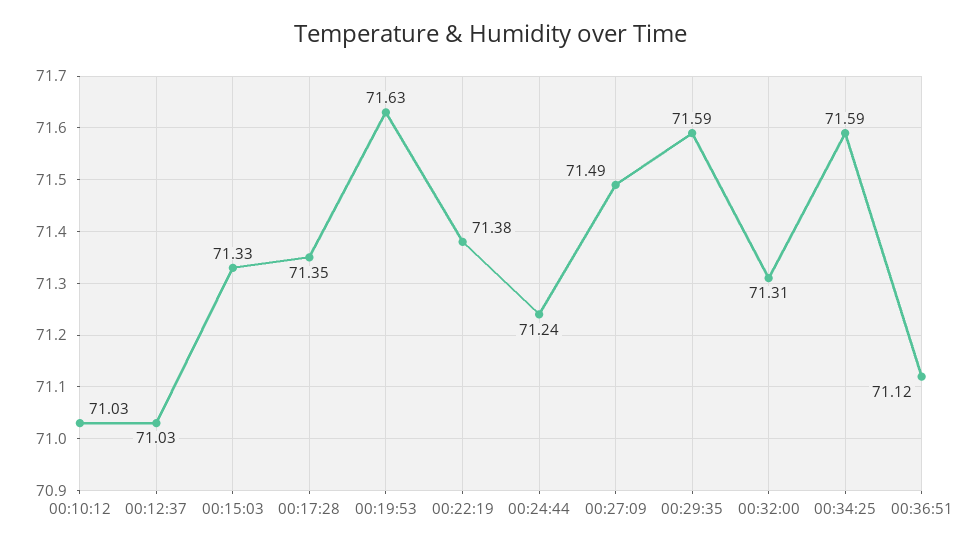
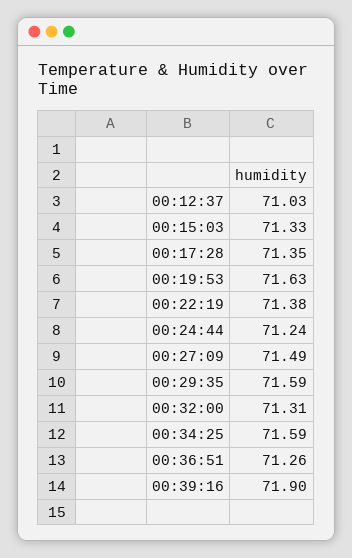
00:10:12: 71.03 -> none
00:36:51: 71.12 -> 71.26
00:39:16: none -> 71.9

